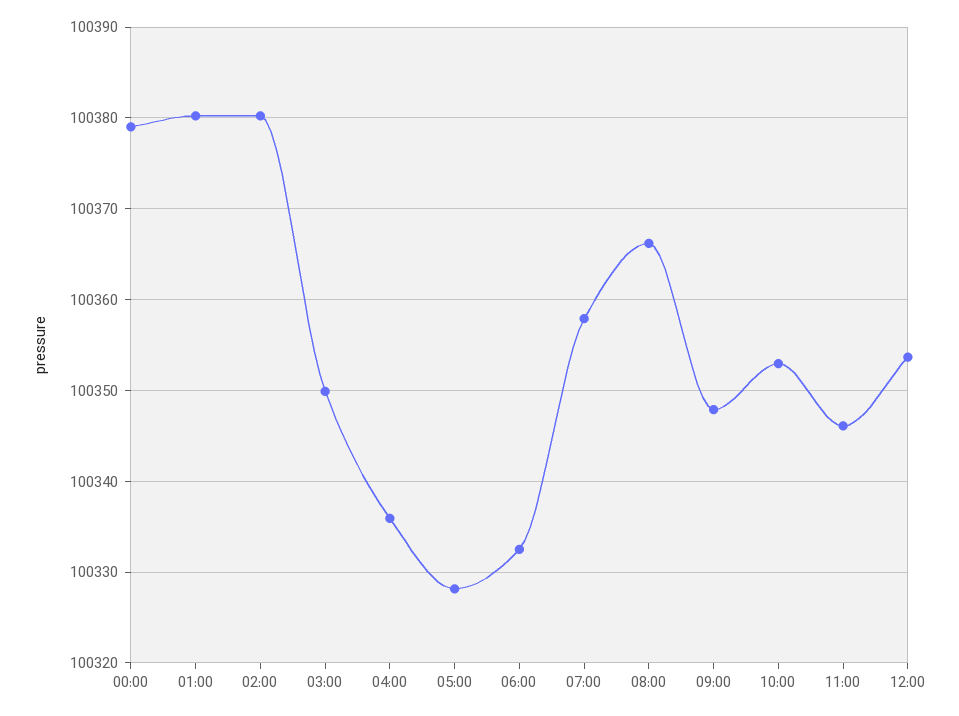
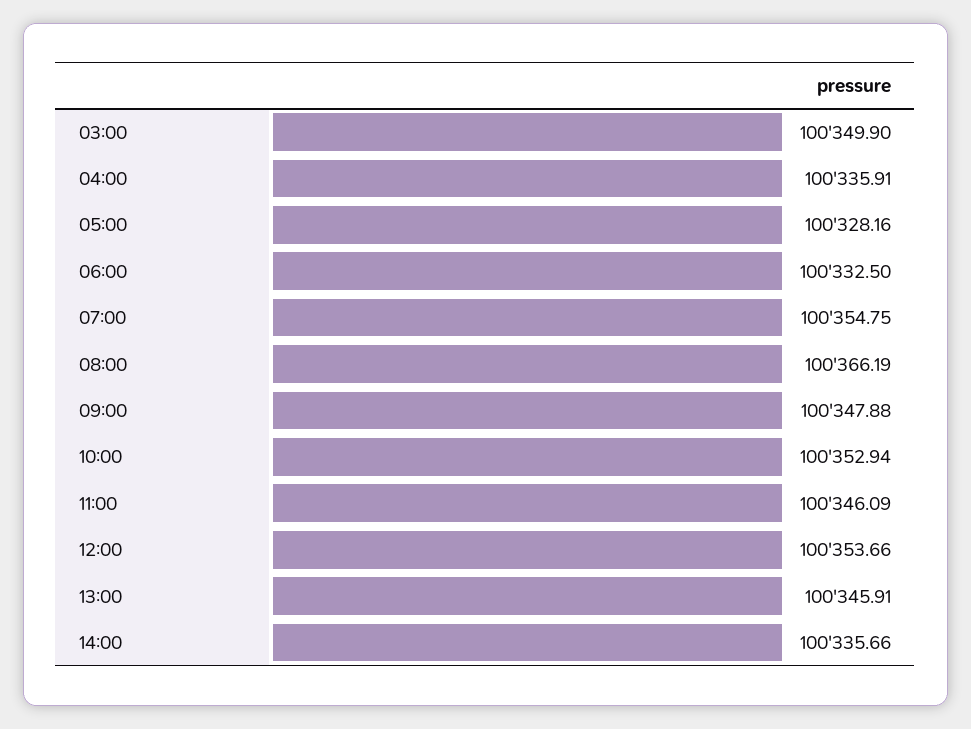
00:00: 100379 -> none
01:00: 100380 -> none
02:00: 100380 -> none
07:00: 100358 -> 100354.75
13:00: none -> 100345.91
14:00: none -> 100335.66

